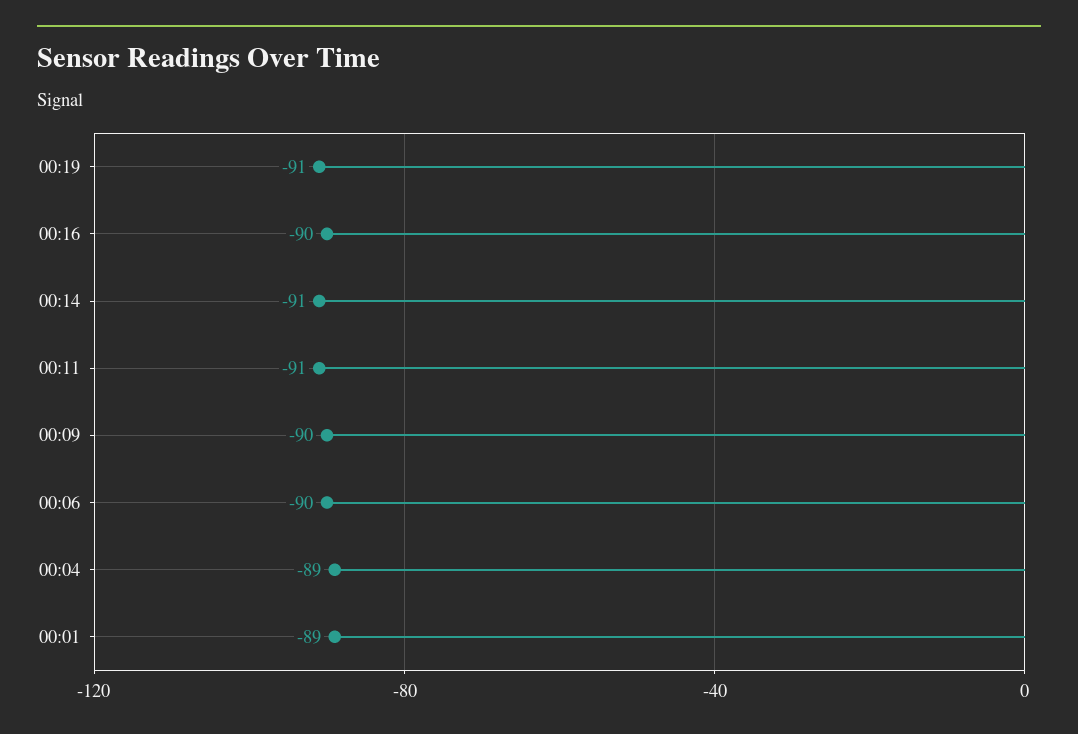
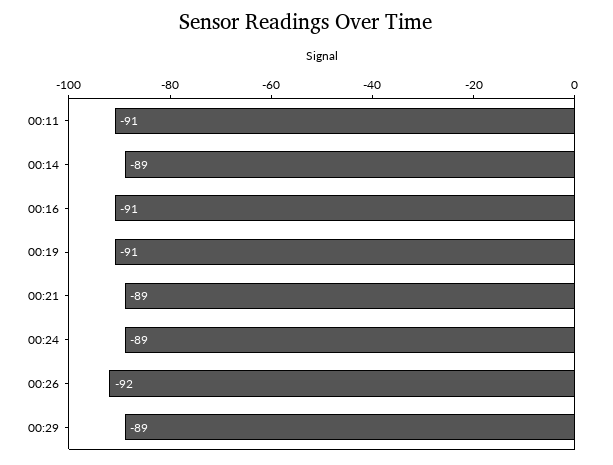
00:16: -90 -> -91
00:14: -91 -> -89
00:09: -90 -> none
00:06: -90 -> none
00:04: -89 -> none
00:01: -89 -> none
00:21: none -> -89
00:24: none -> -89
00:26: none -> -92
00:29: none -> -89

